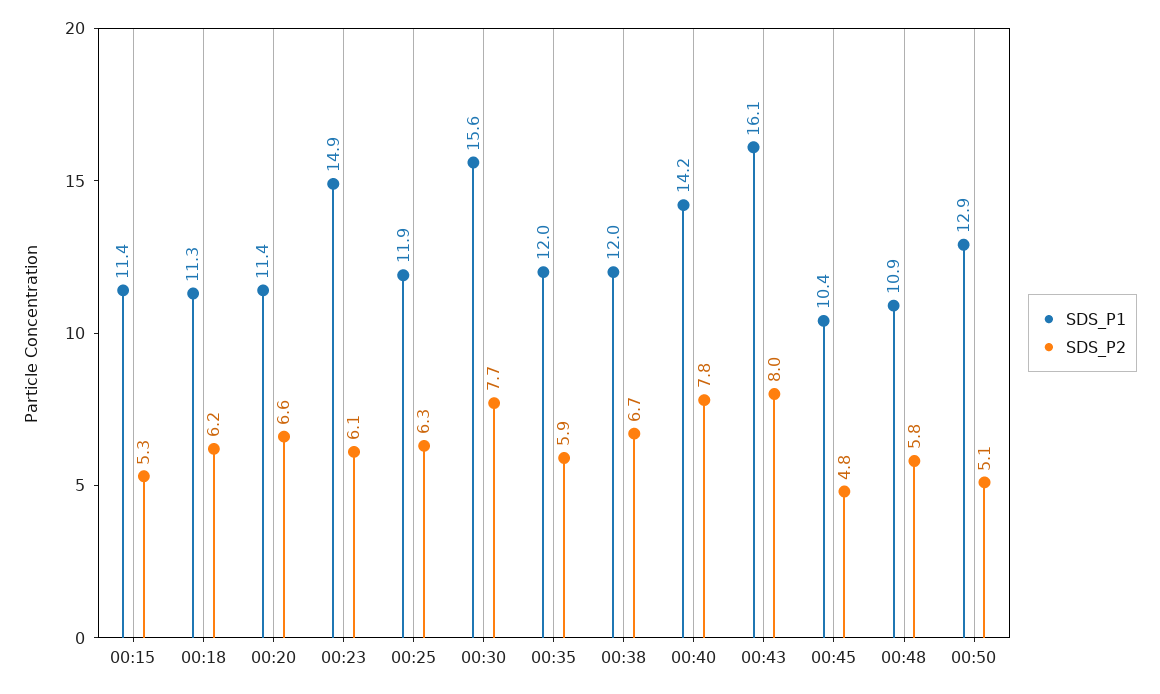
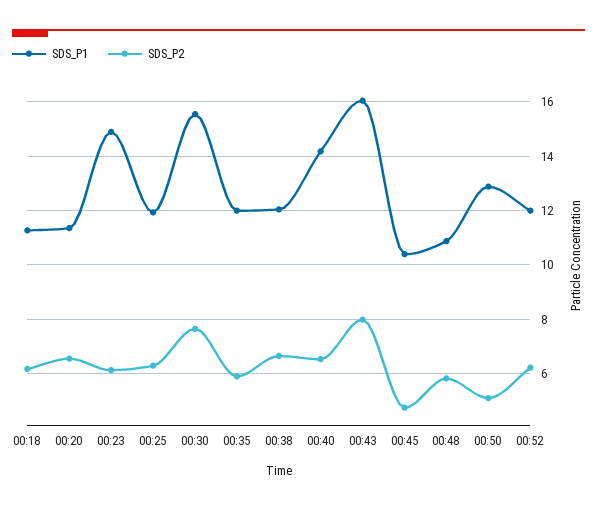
SDS_P1, 00:15: 11.4 -> none
SDS_P2, 00:15: 5.3 -> none
SDS_P2, 00:40: 7.8 -> 6.5
SDS_P1, 00:52: none -> 12
SDS_P2, 00:52: none -> 6.25

